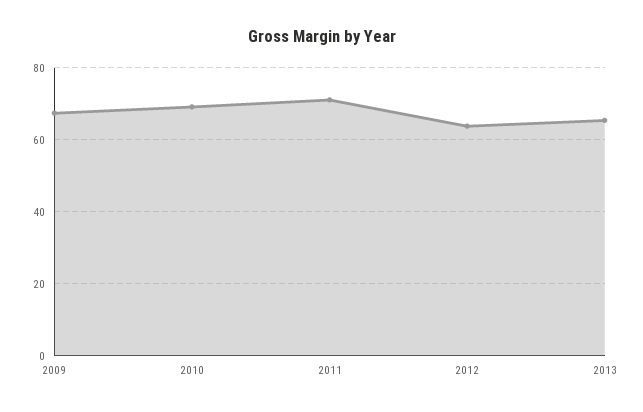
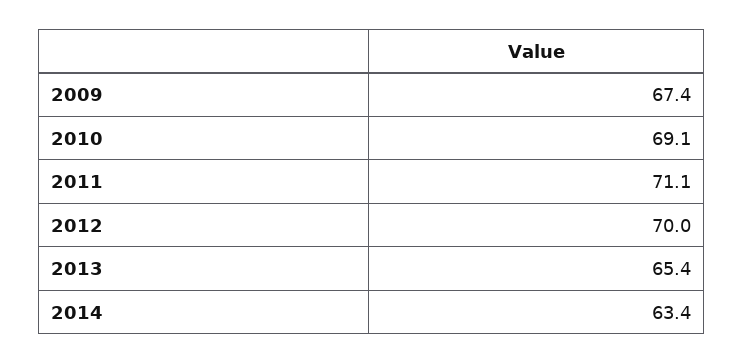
2012: 64 -> 70
2014: none -> 63.4

